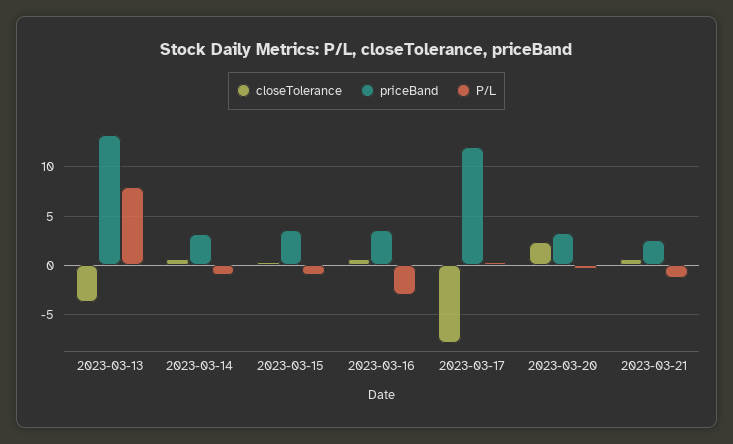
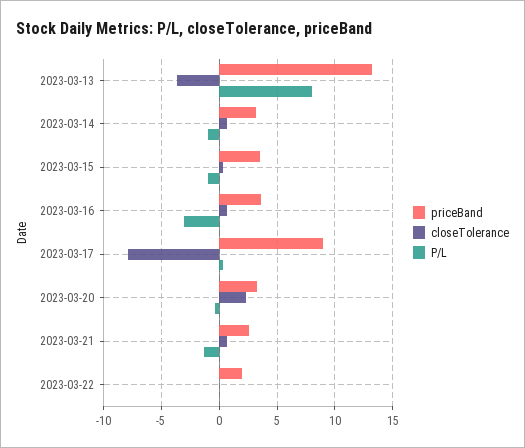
priceBand, 2023-03-17: 12 -> 9
priceBand, 2023-03-22: none -> 2
closeTolerance, 2023-03-22: none -> 0
P/L, 2023-03-22: none -> 0

